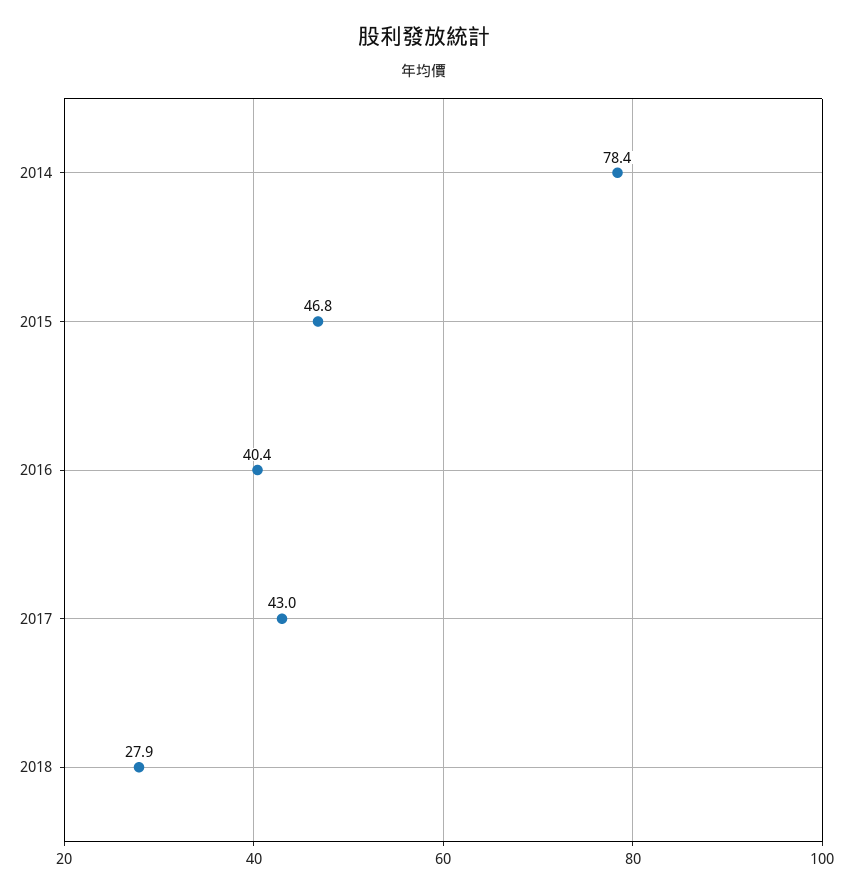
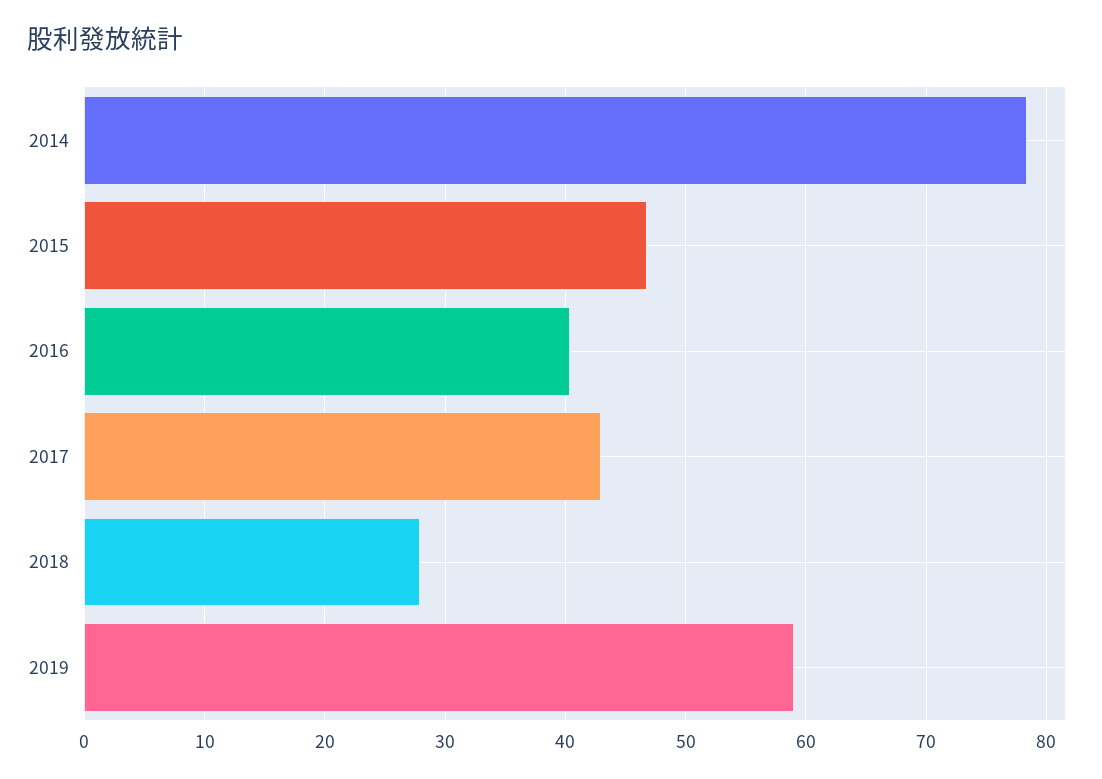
2019: none -> 59

